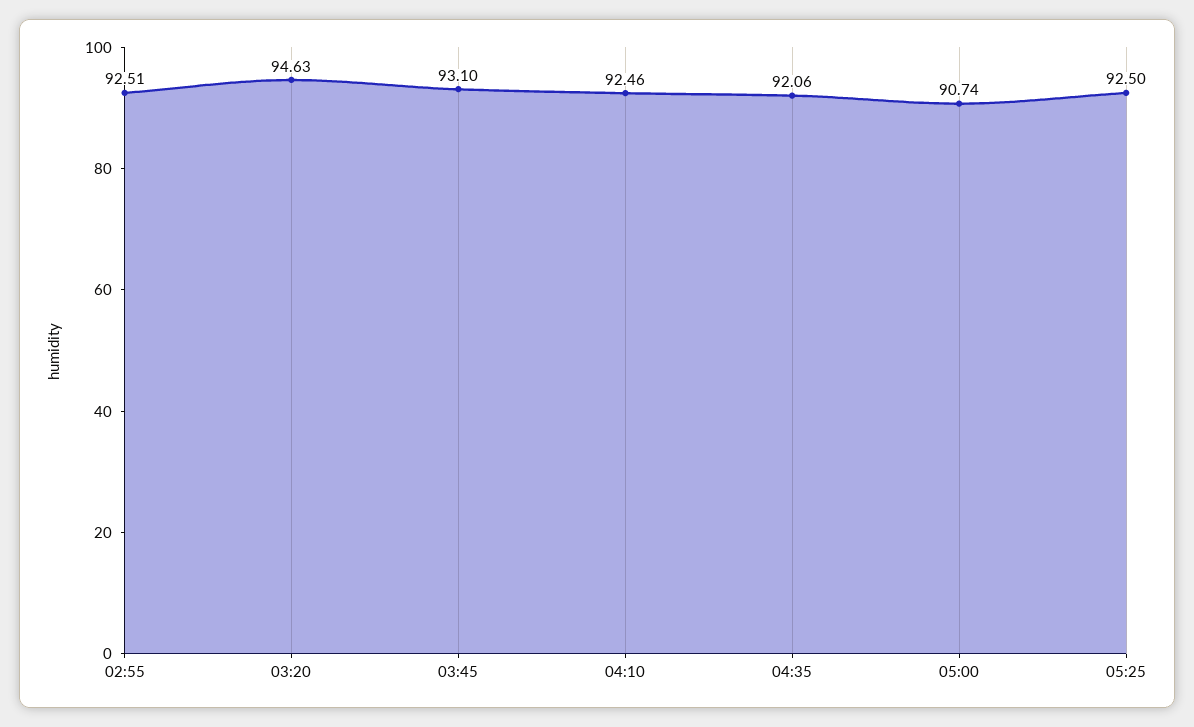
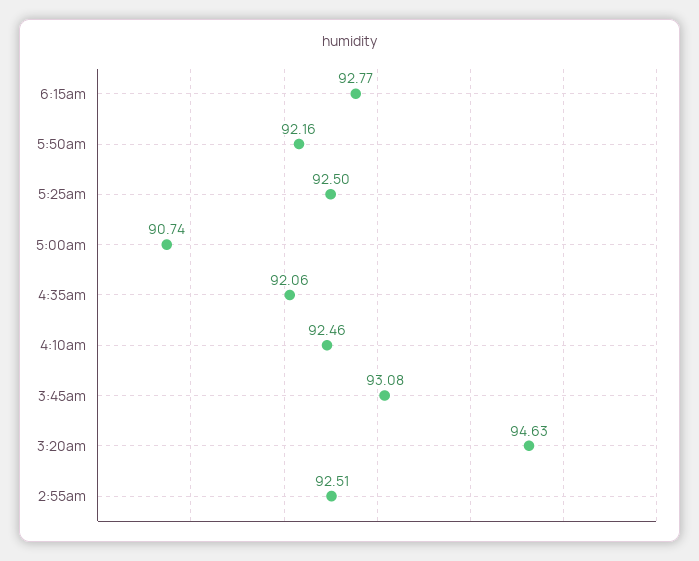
03:45: 93.1 -> 93.08
6:15am: none -> 92.77
5:50am: none -> 92.16

